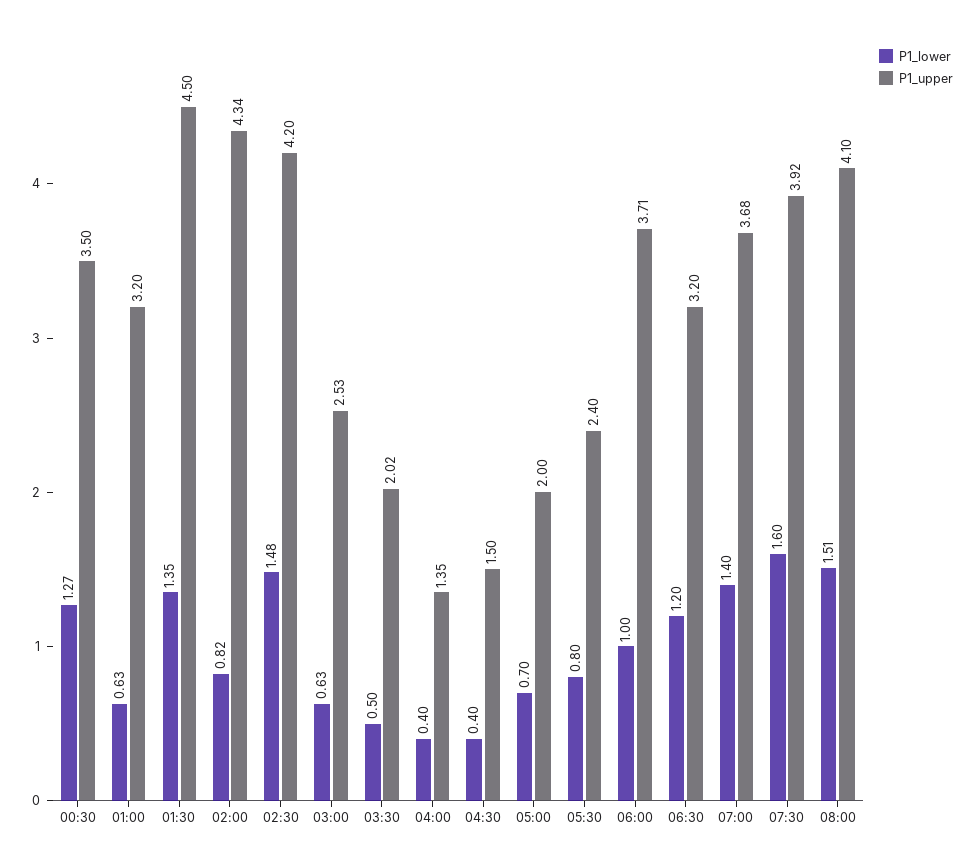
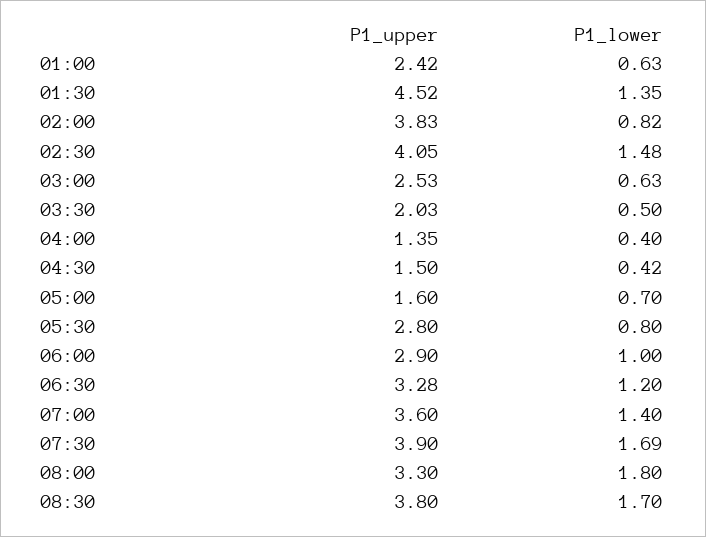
P1_lower, 00:30: 1.27 -> none
P1_upper, 00:30: 3.5 -> none
P1_upper, 01:00: 3.2 -> 2.42
P1_upper, 01:30: 4.5 -> 4.52
P1_upper, 02:00: 4.34 -> 3.83
P1_upper, 02:30: 4.2 -> 4.05
P1_upper, 03:30: 2.02 -> 2.03
P1_lower, 04:30: 0.4 -> 0.42
P1_upper, 05:00: 2 -> 1.6
P1_upper, 05:30: 2.4 -> 2.8
P1_upper, 06:00: 3.71 -> 2.9
P1_upper, 06:30: 3.2 -> 3.28
P1_upper, 07:00: 3.68 -> 3.6
P1_lower, 07:30: 1.6 -> 1.69
P1_upper, 07:30: 3.92 -> 3.9
P1_lower, 08:00: 1.51 -> 1.8
P1_upper, 08:00: 4.1 -> 3.3
P1_upper, 08:30: none -> 3.8
P1_lower, 08:30: none -> 1.7

